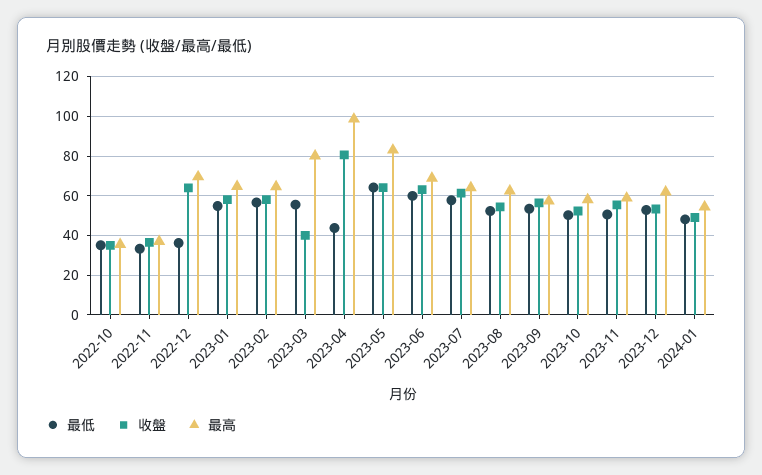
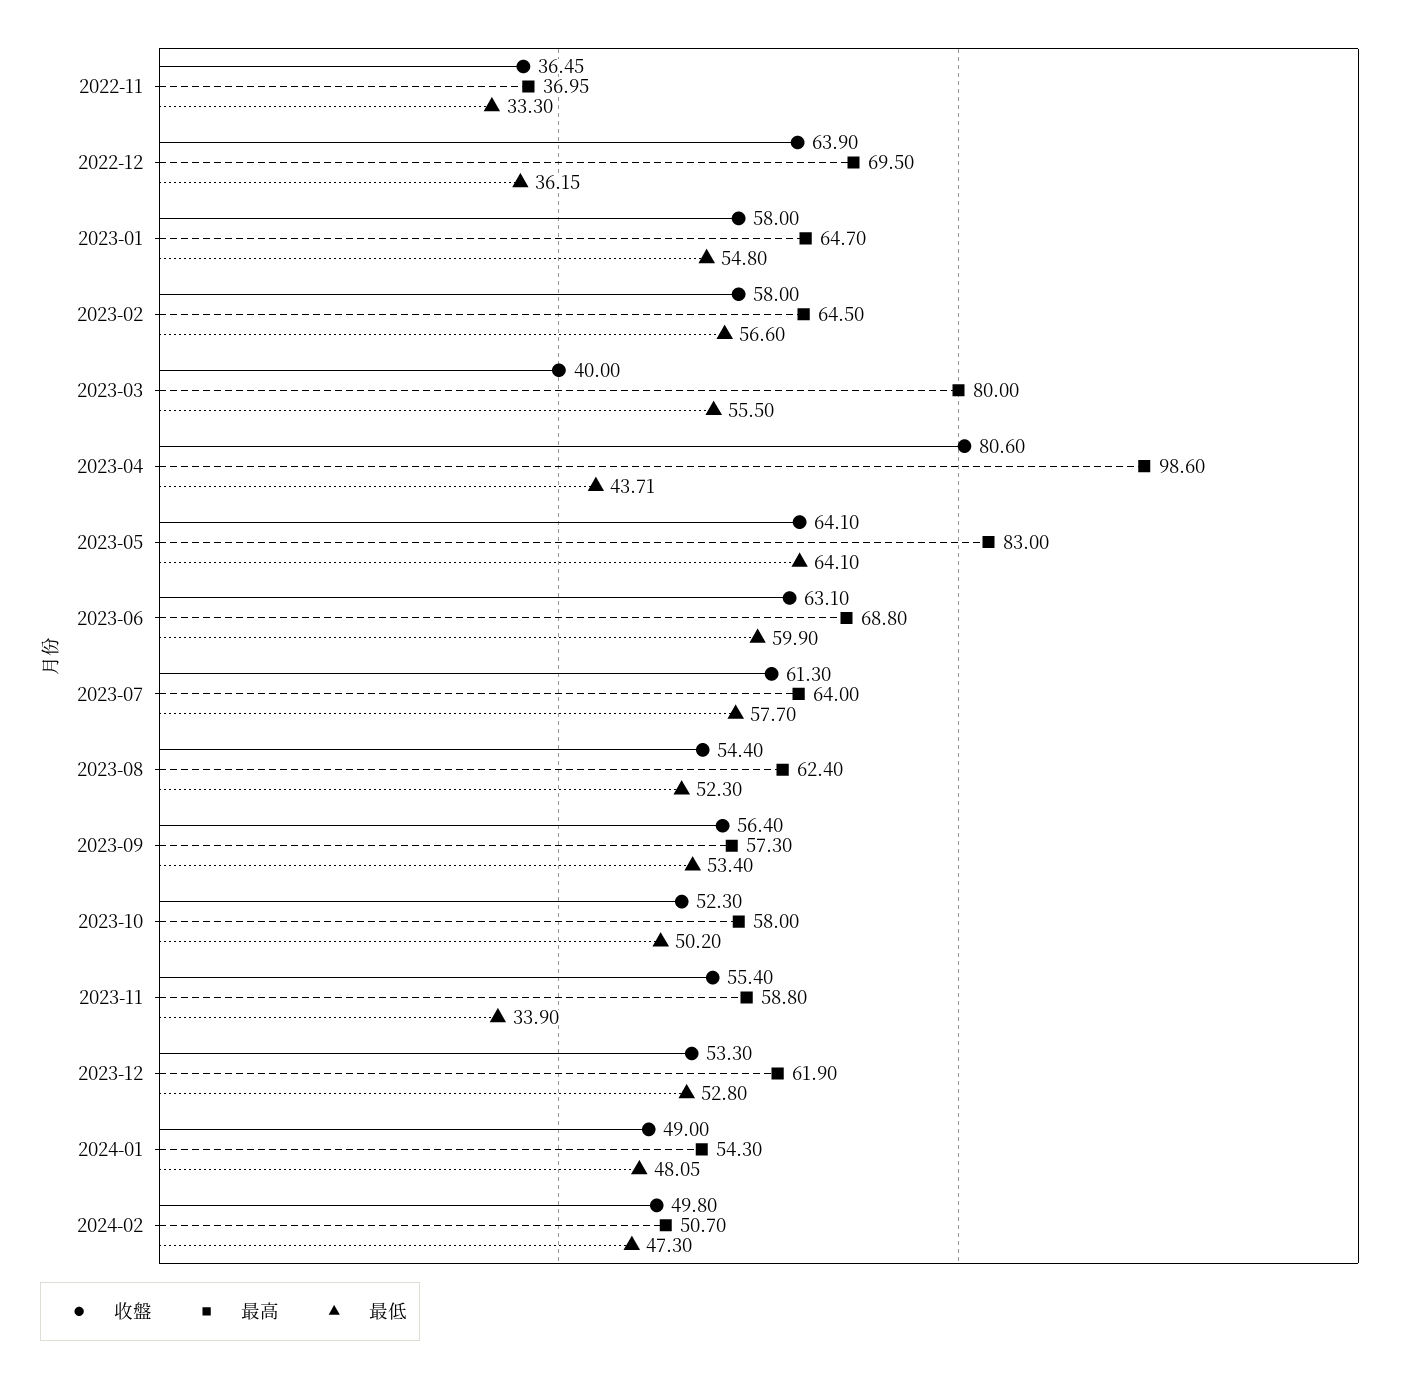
最低, 2022-10: 35 -> none
收盤, 2022-10: 35 -> none
最高, 2022-10: 35 -> none
最低, 2023-11: 50 -> 33.9
收盤, 2024-02: none -> 49.8
最高, 2024-02: none -> 50.7
最低, 2024-02: none -> 47.3

